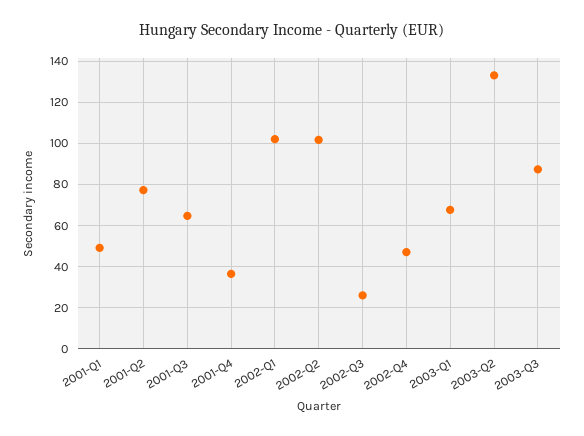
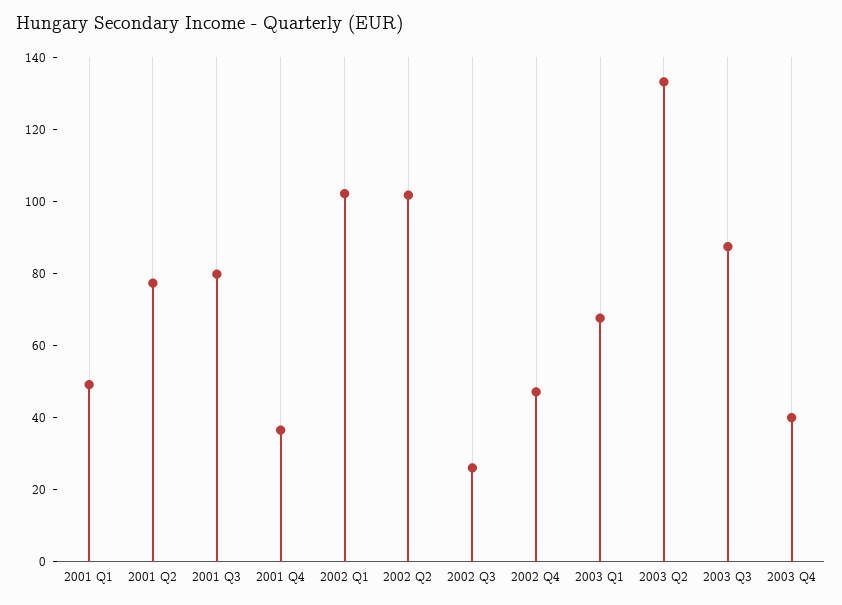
2001-Q3: 65 -> 80
2003 Q4: none -> 40

